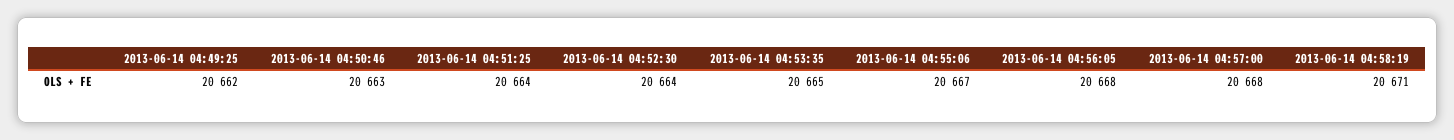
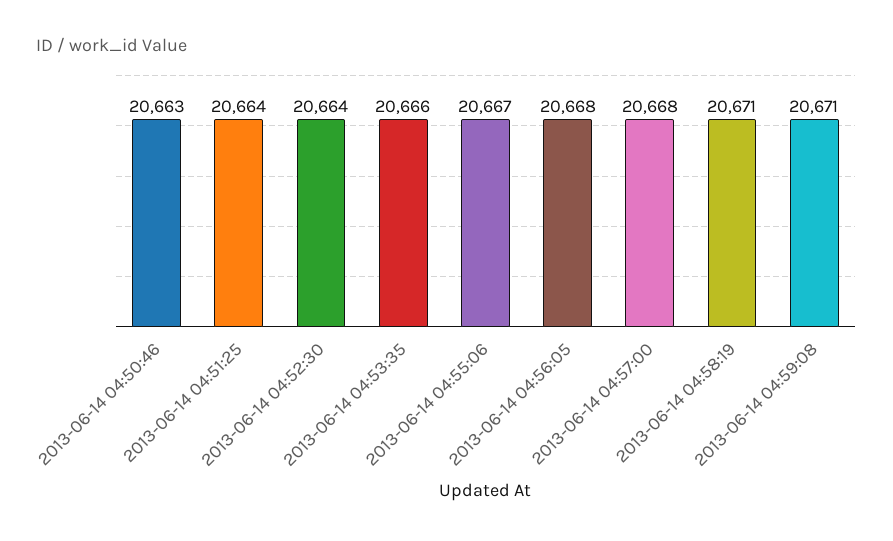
2013-06-14 04:49:25: 20662 -> none
2013-06-14 04:53:35: 20665 -> 20666
2013-06-14 04:59:08: none -> 20671

